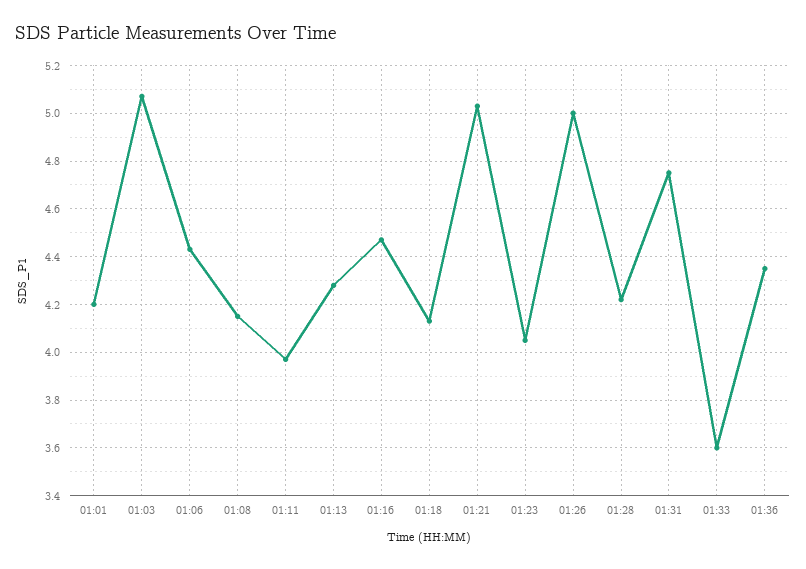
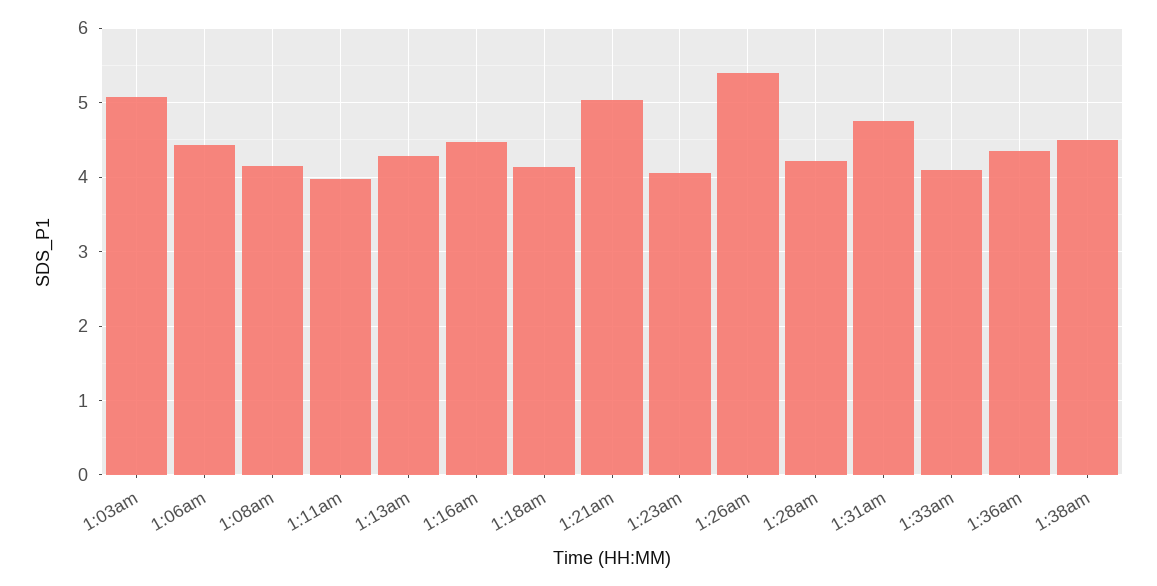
01:01: 4.2 -> none
01:26: 5 -> 5.4
01:33: 3.6 -> 4.1
1:38am: none -> 4.5

